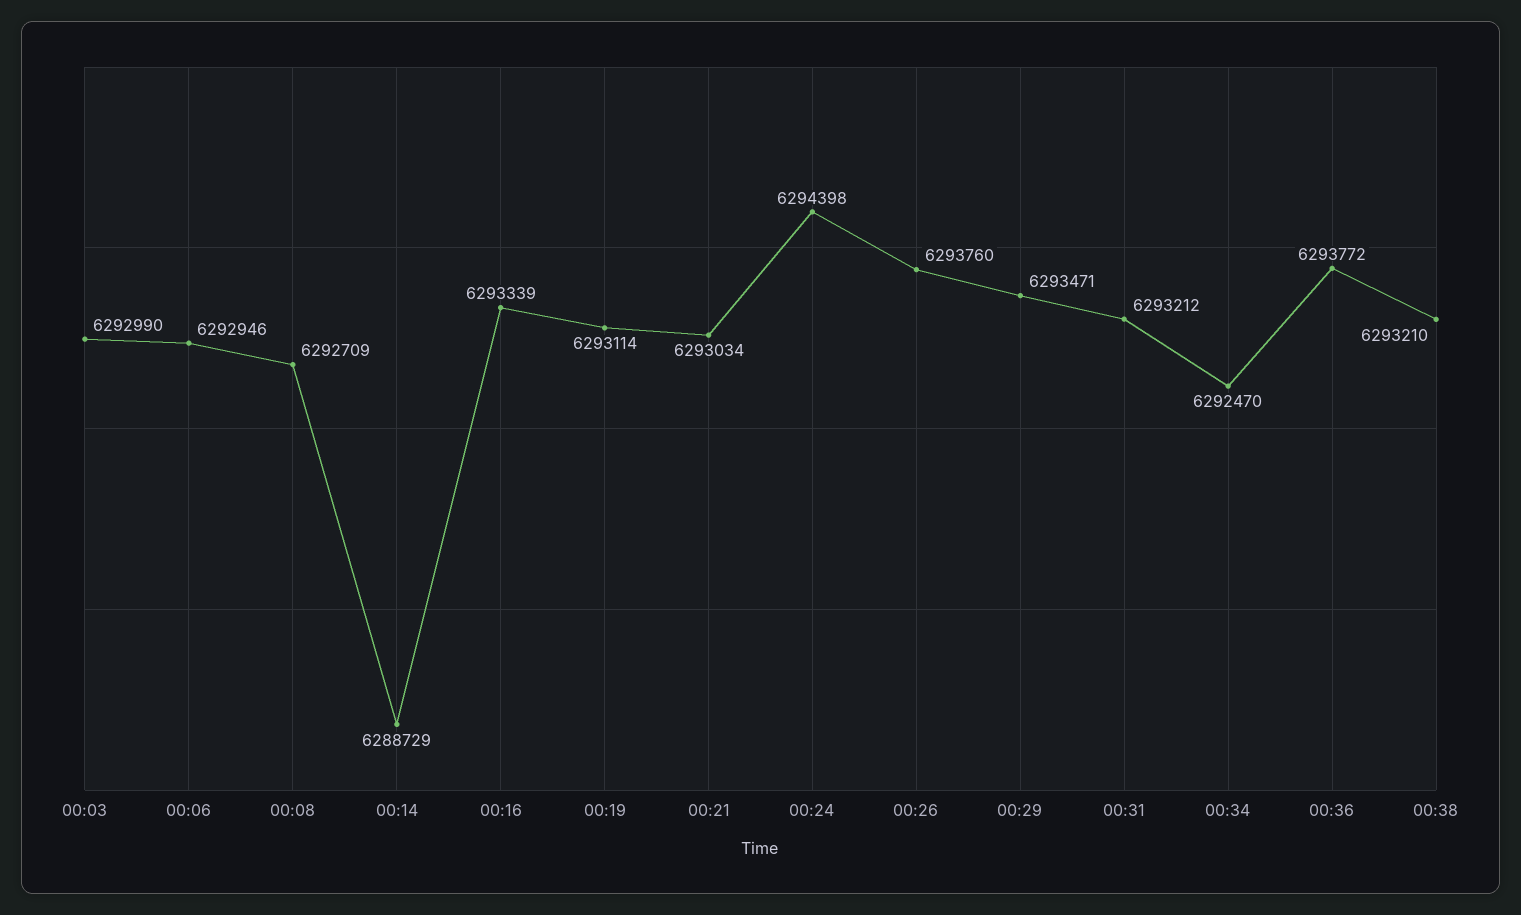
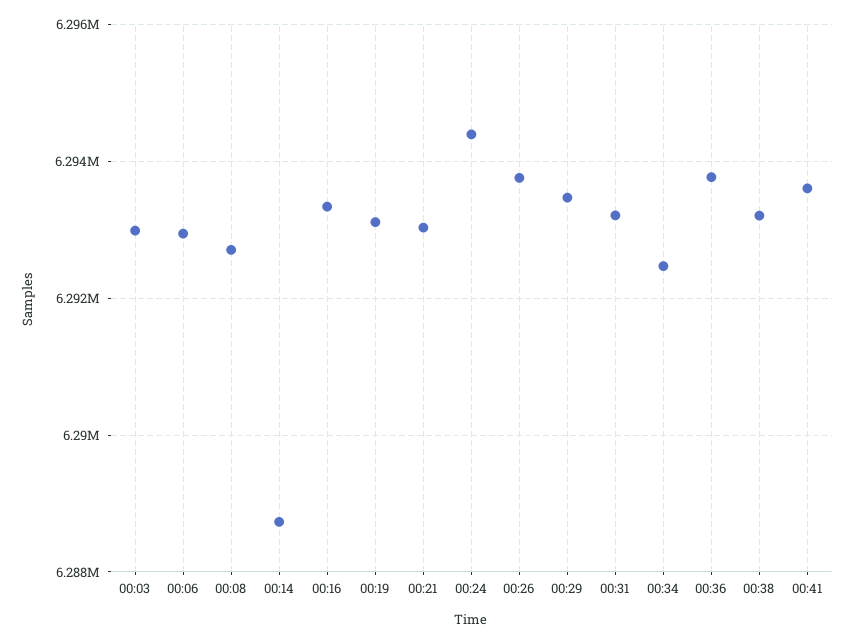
00:41: none -> 6293600

